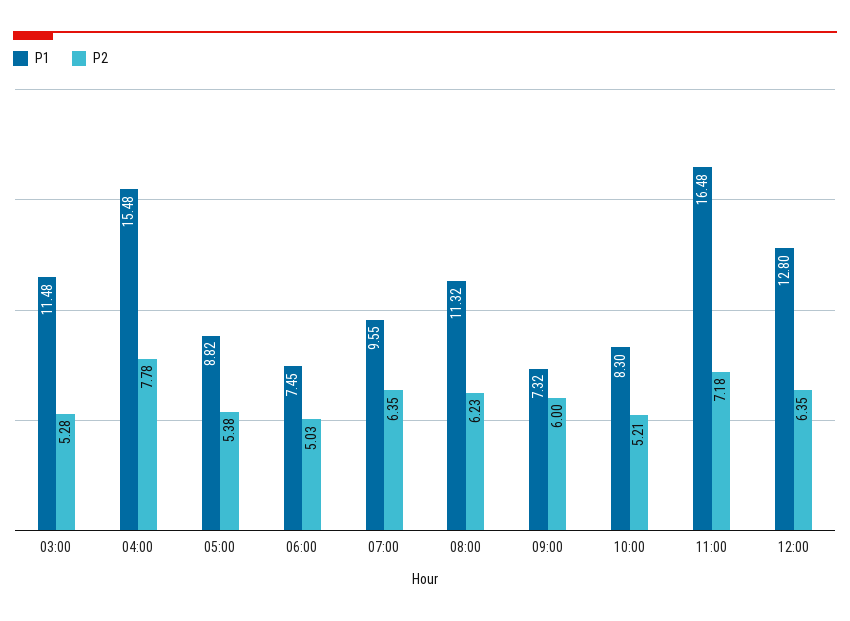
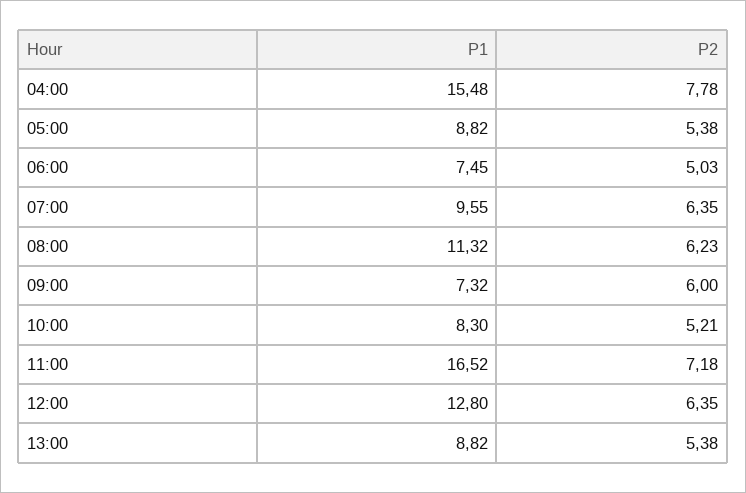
P1, 03:00: 11.48 -> none
P2, 03:00: 5.28 -> none
P1, 11:00: 16.48 -> 16.52
P1, 13:00: none -> 8.82
P2, 13:00: none -> 5.38

